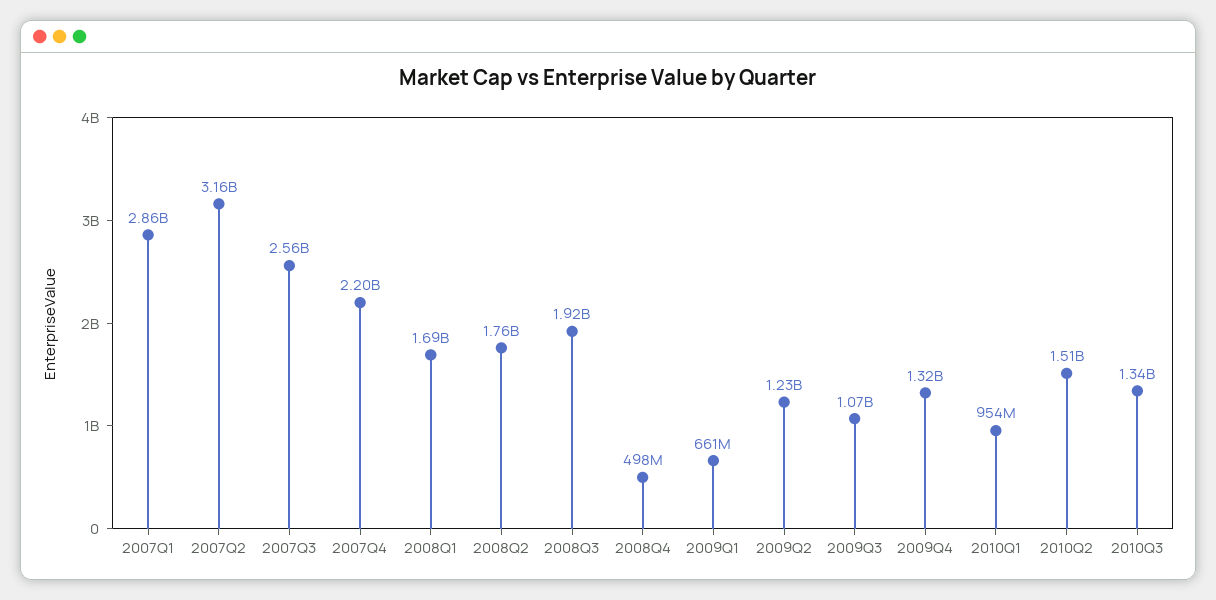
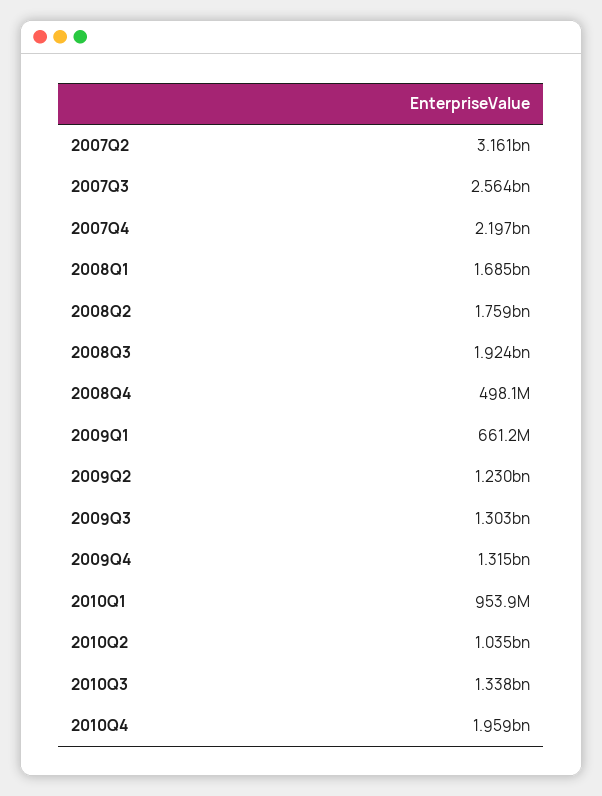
2007Q1: 2860000000 -> none
2009Q3: 1070000000 -> 1303000000
2010Q2: 1510000000 -> 1035000000
2010Q4: none -> 1959000000

